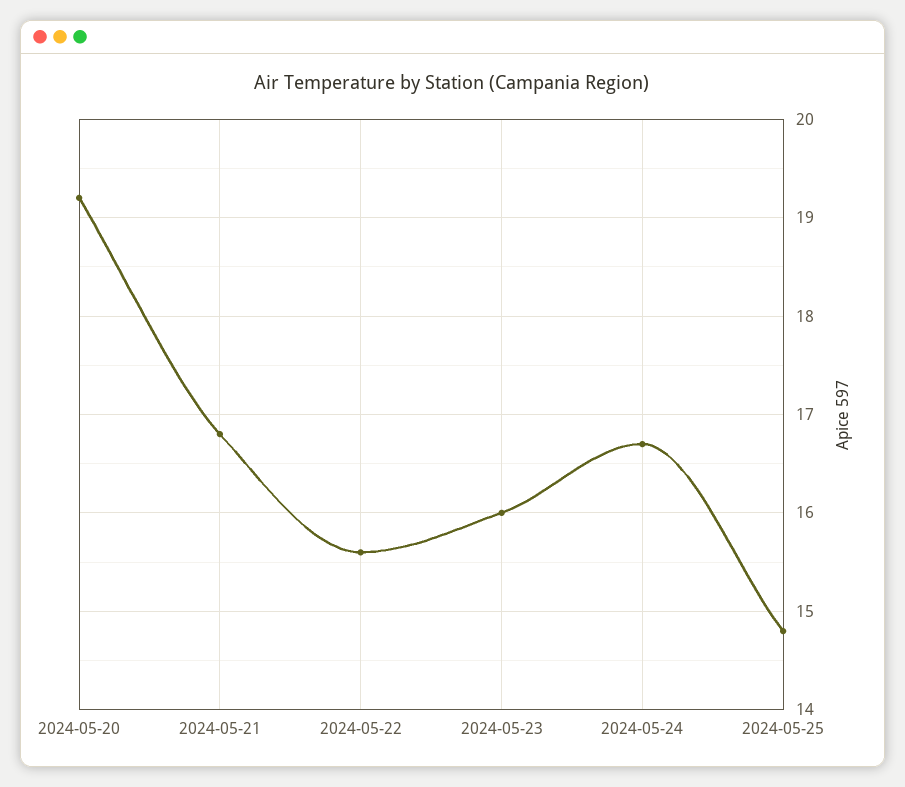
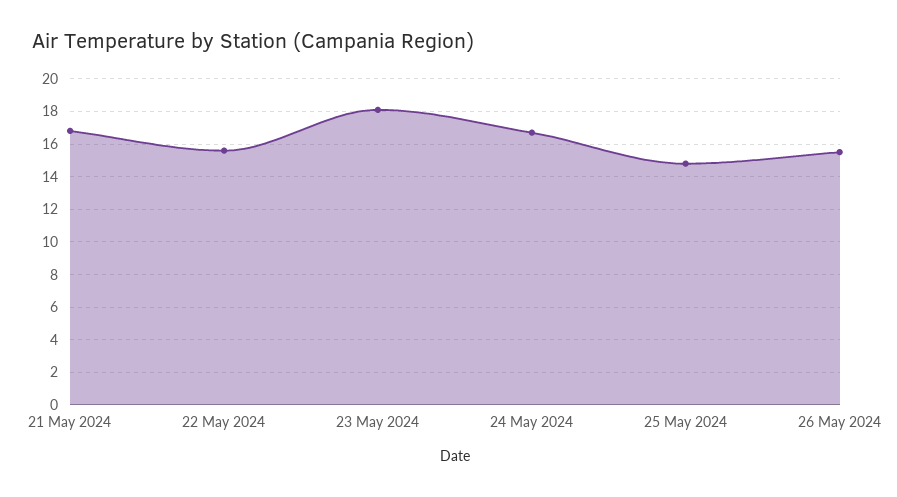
2024-05-20: 19.2 -> none
2024-05-23: 16 -> 18
26 May 2024: none -> 15.5

